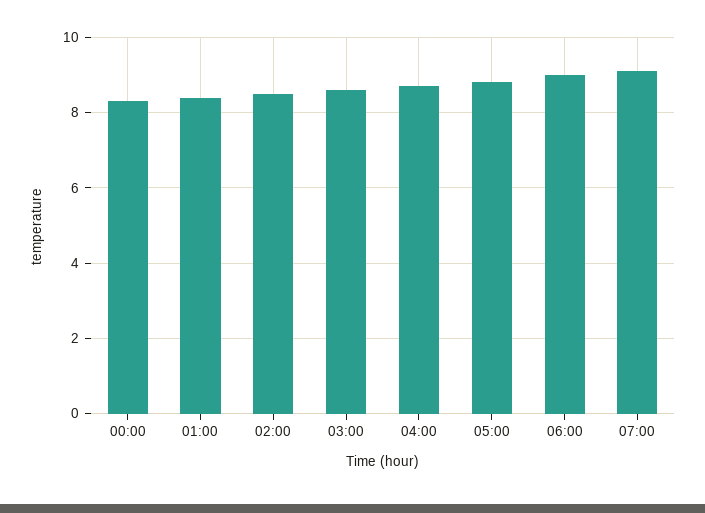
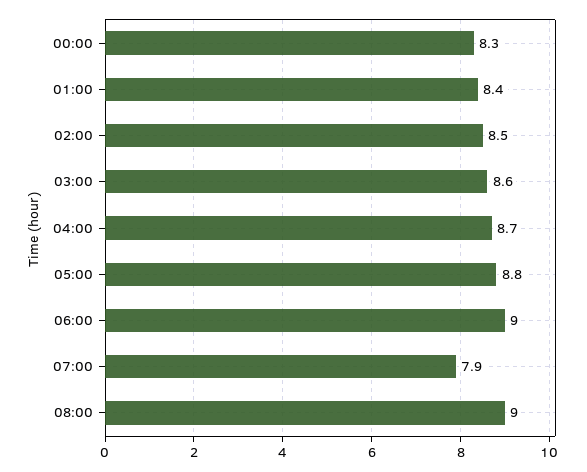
07:00: 9 -> 7.9
08:00: none -> 9

